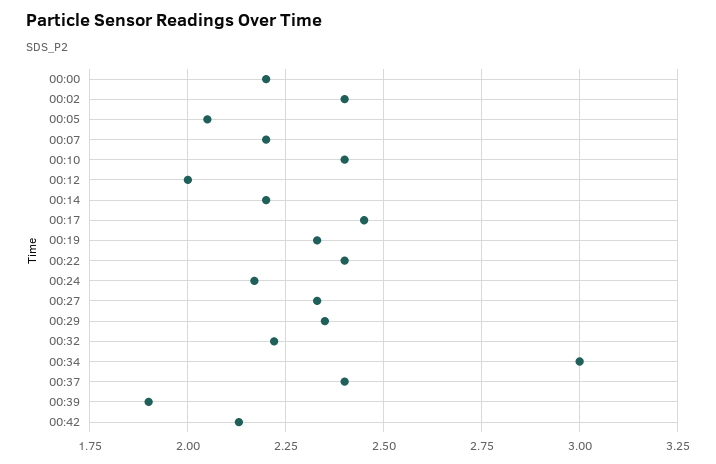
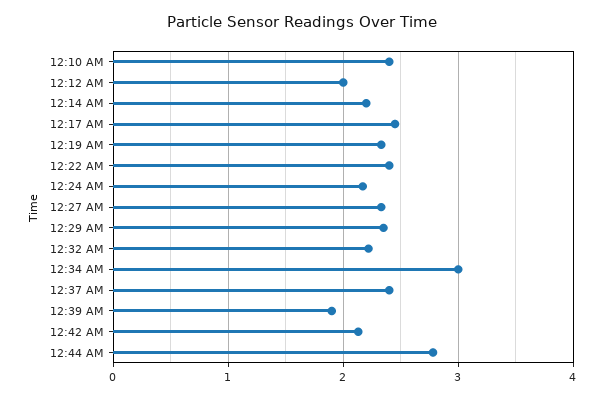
00:00: 2.2 -> none
00:02: 2.4 -> none
00:05: 2.05 -> none
00:07: 2.2 -> none
12:44 AM: none -> 2.8

